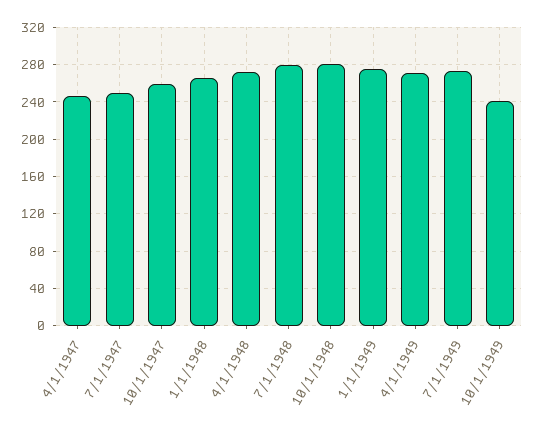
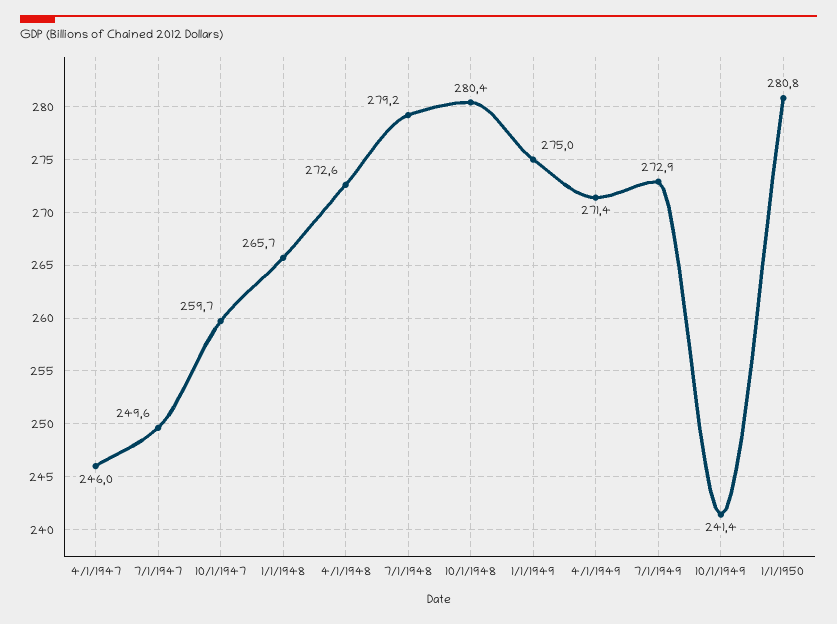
1/1/1950: none -> 280.8

